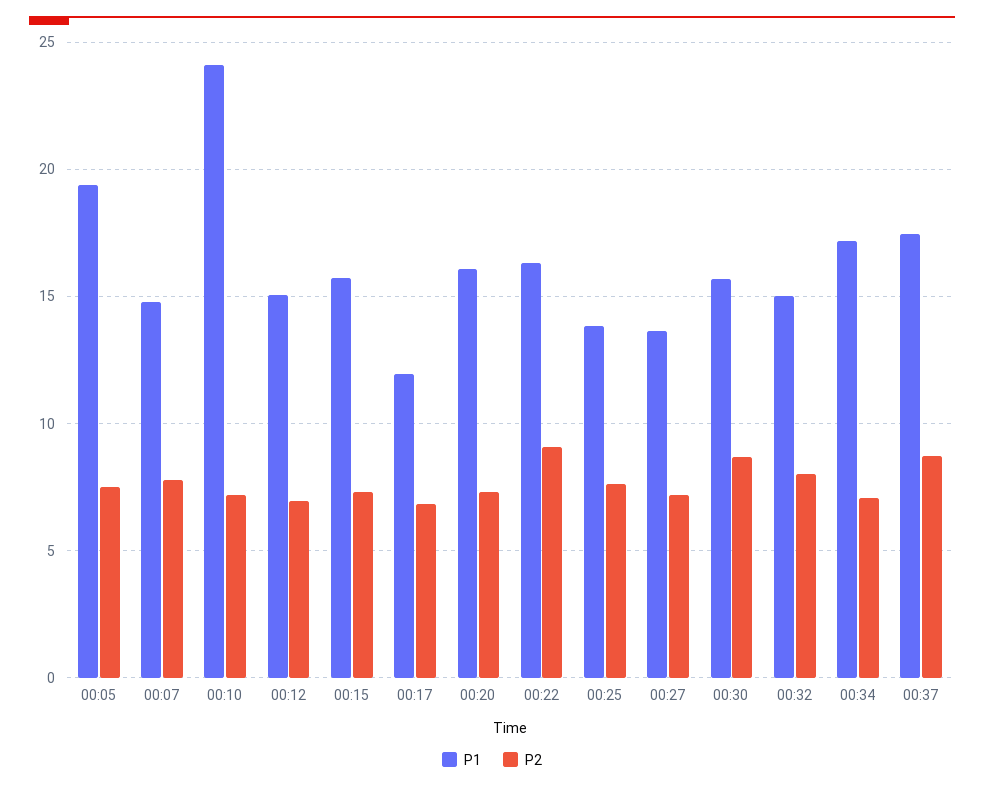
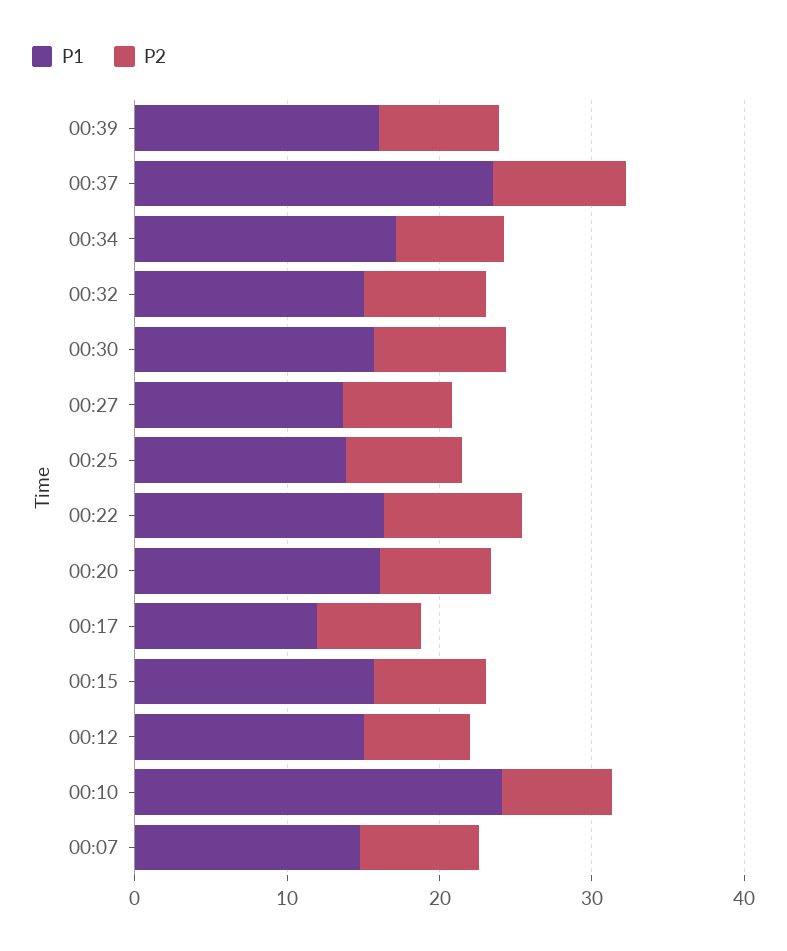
P1, 00:05: 19.5 -> none
P2, 00:05: 7.5 -> none
P1, 00:37: 17.5 -> 24
P1, 00:39: none -> 16
P2, 00:39: none -> 8

